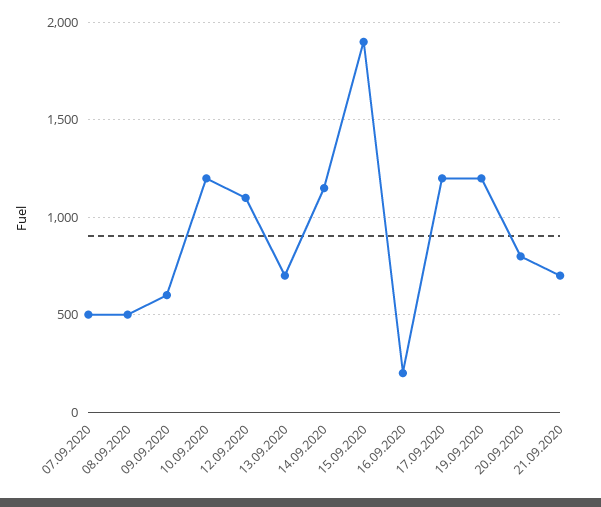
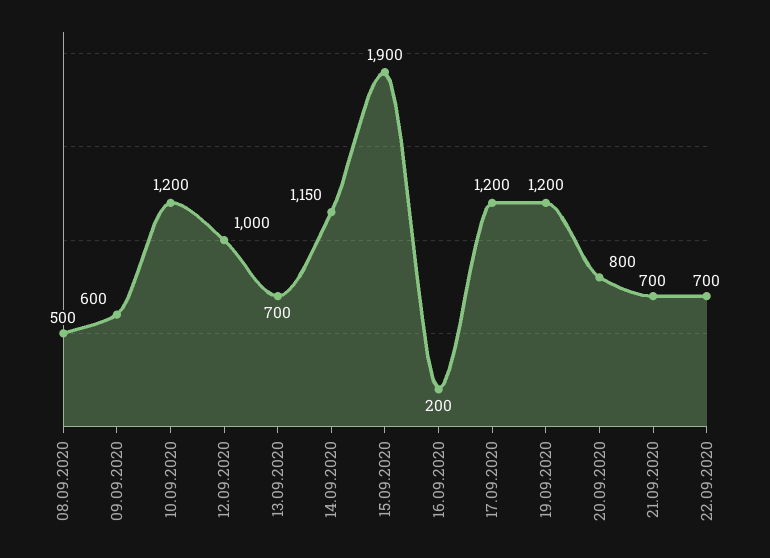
07.09.2020: 500 -> none
12.09.2020: 1100 -> 1000
22.09.2020: none -> 700

